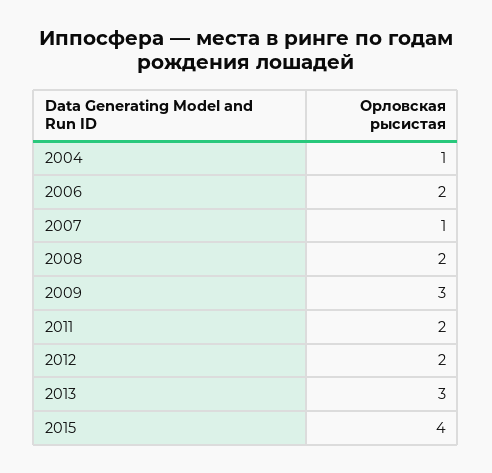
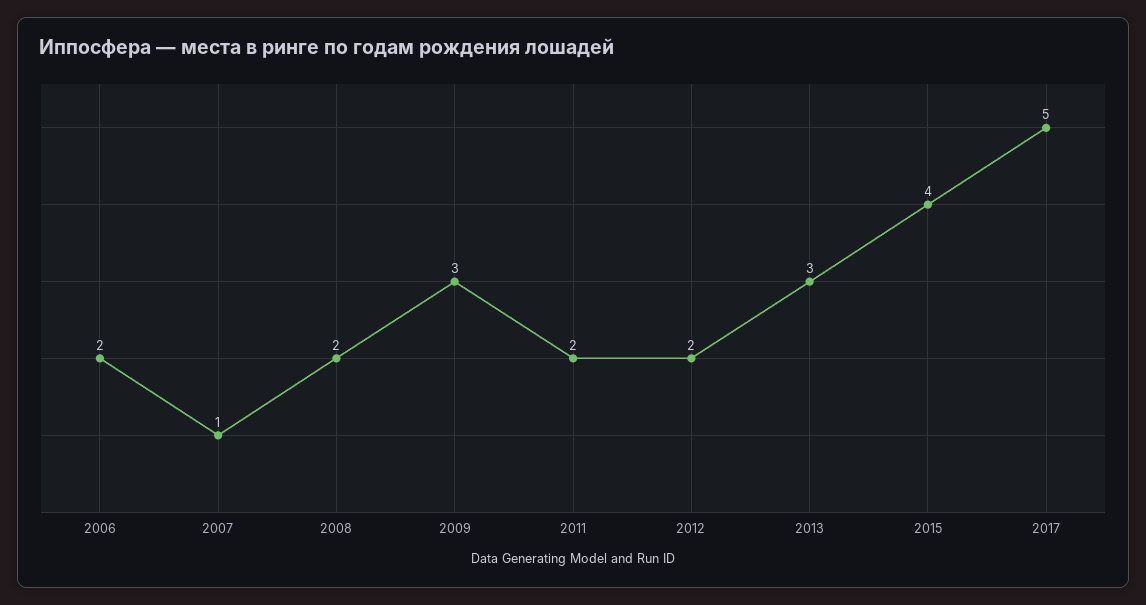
2004: 1 -> none
2017: none -> 5

